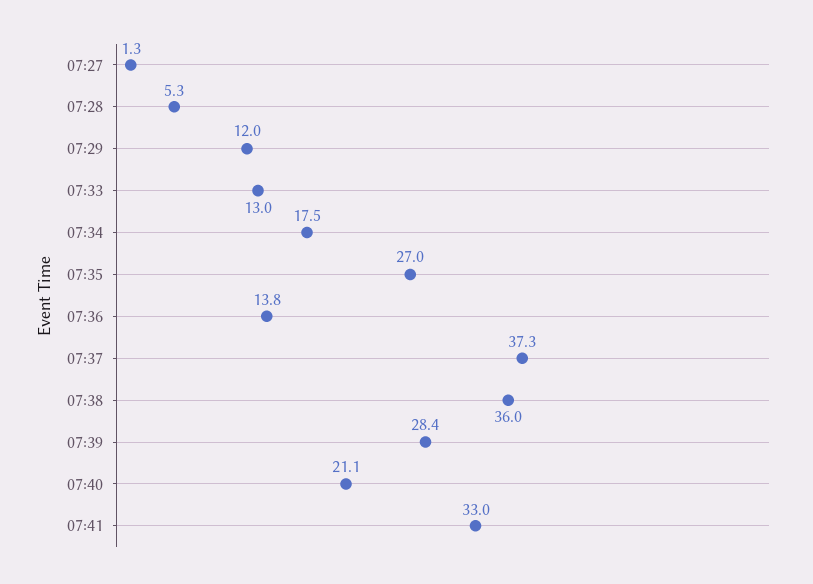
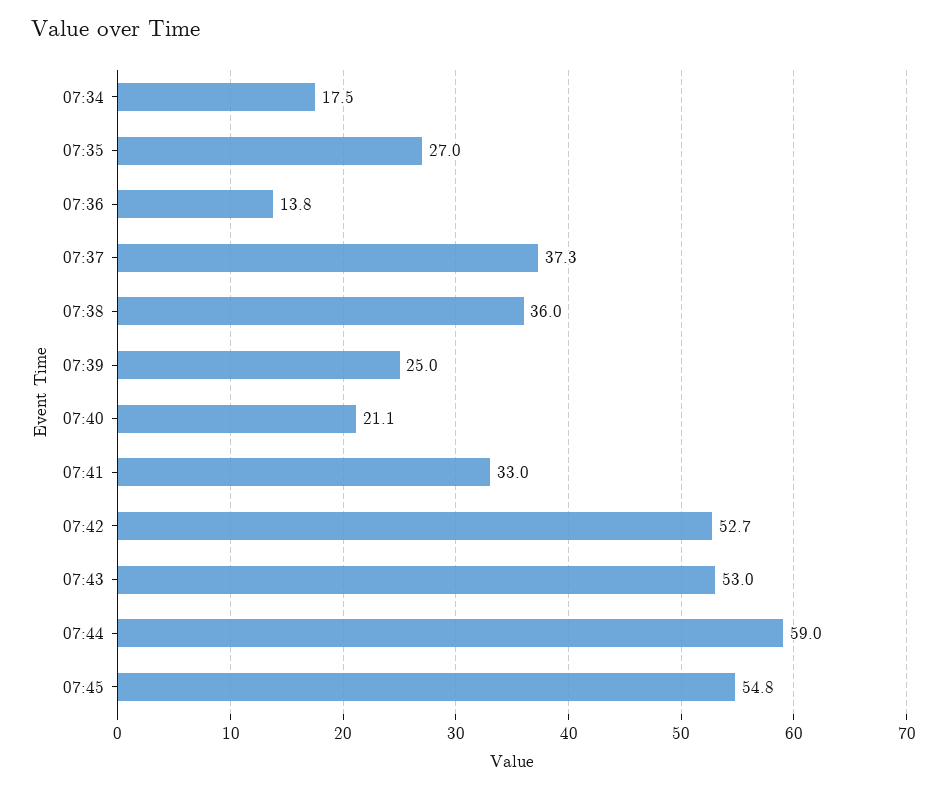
07:27: 1.3 -> none
07:28: 5.3 -> none
07:29: 12 -> none
07:33: 13 -> none
07:39: 28.4 -> 25
07:42: none -> 52.7
07:43: none -> 53
07:44: none -> 59
07:45: none -> 54.8

